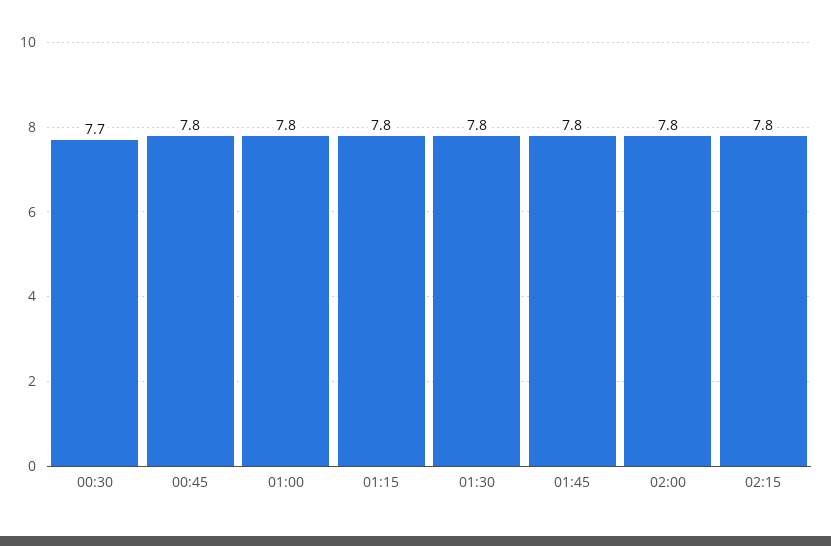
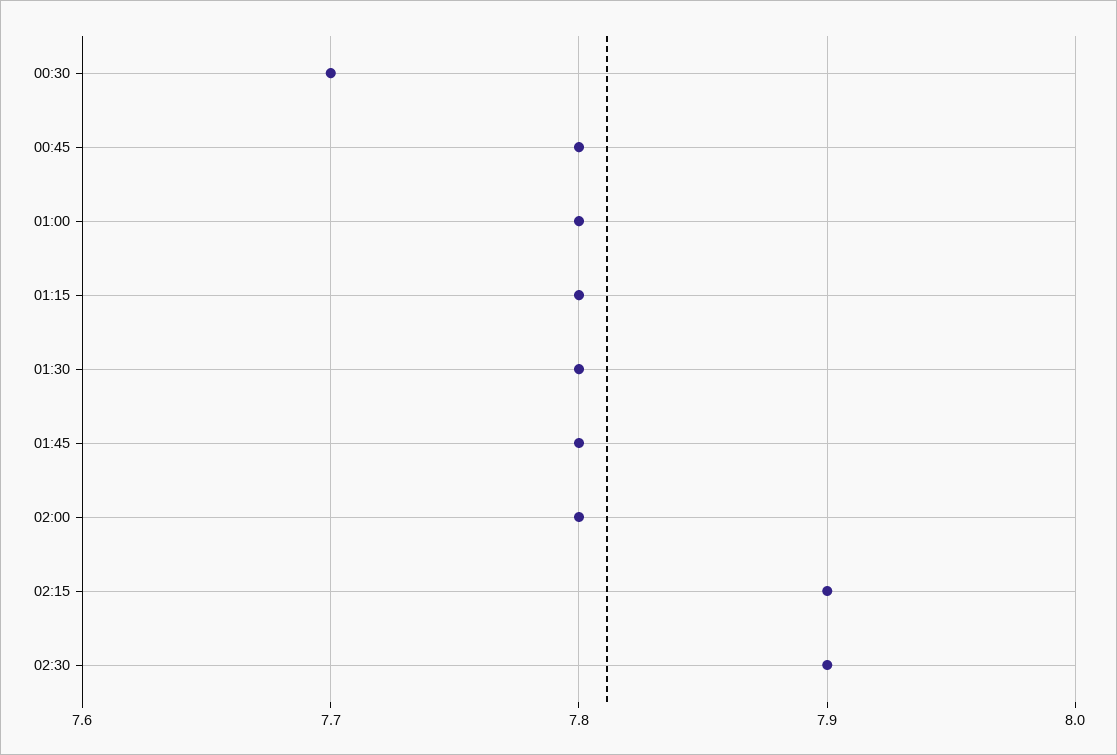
02:15: 7.8 -> 7.9
02:30: none -> 7.9

